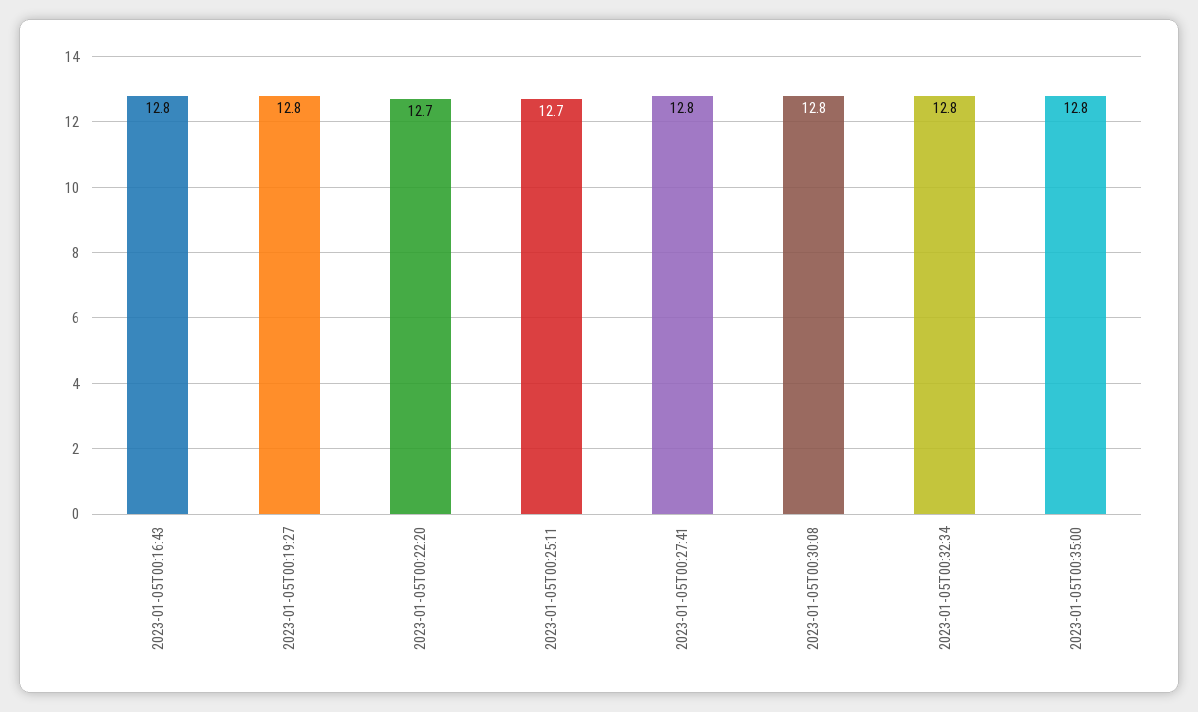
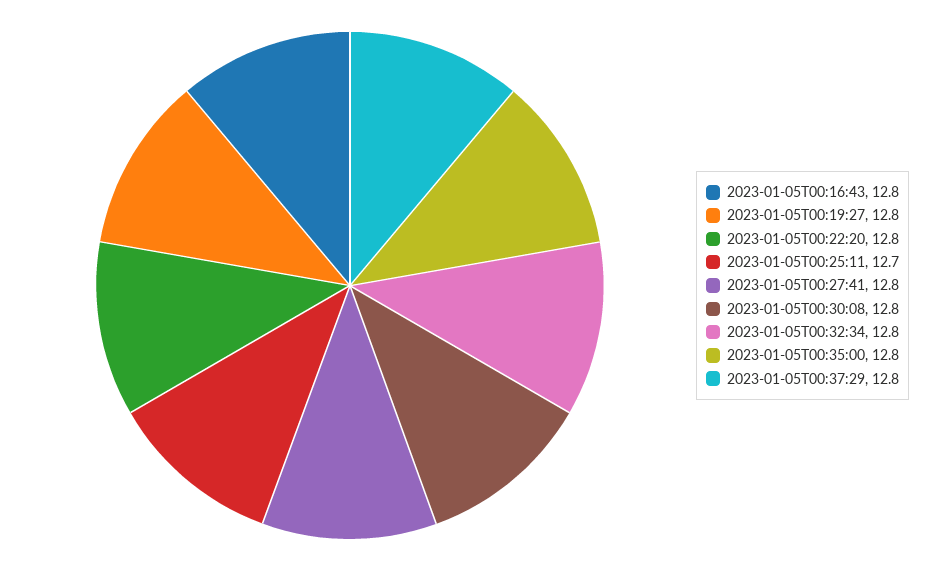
2023-01-05T00:22:20: 12.7 -> 12.8
2023-01-05T00:37:29: none -> 12.8

